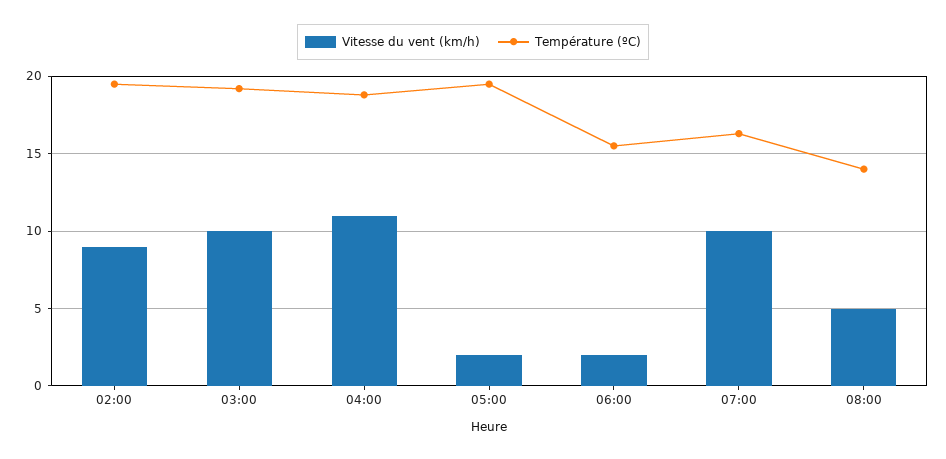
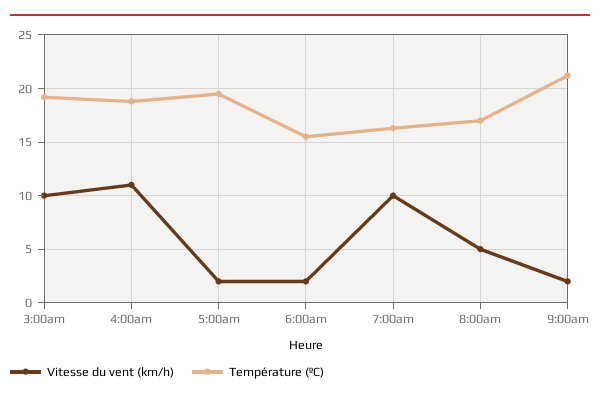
Vitesse du vent (km/h), 02:00: 9 -> none
Température (ºC), 02:00: 19.5 -> none
Température (ºC), 08:00: 14 -> 17
Vitesse du vent (km/h), 9:00am: none -> 2
Température (ºC), 9:00am: none -> 21

